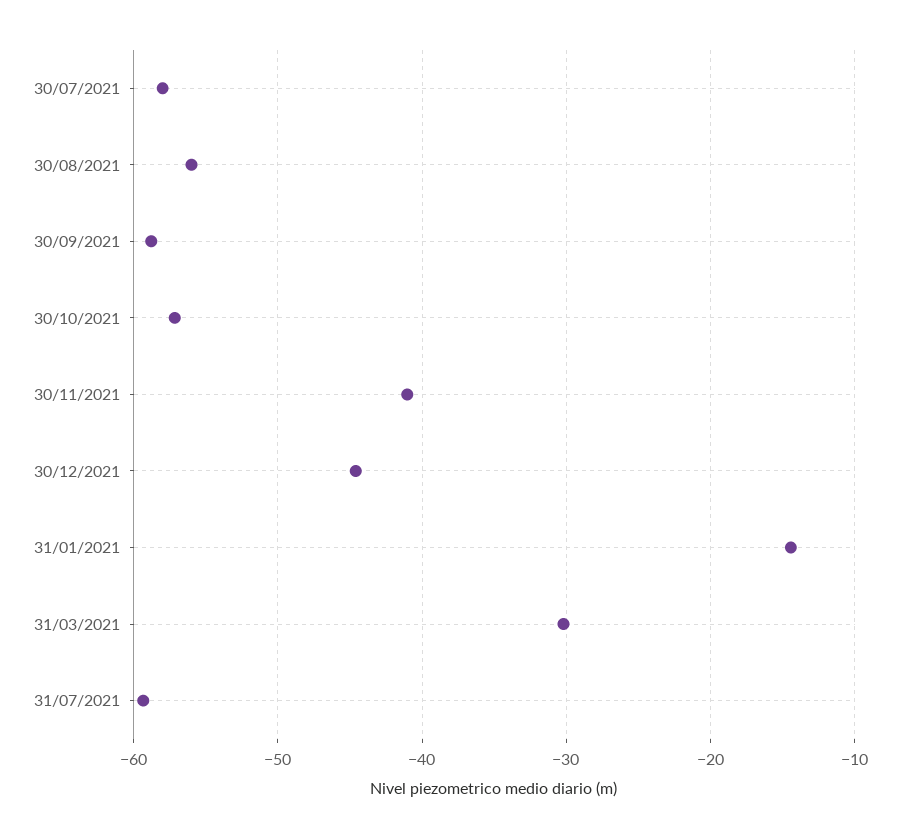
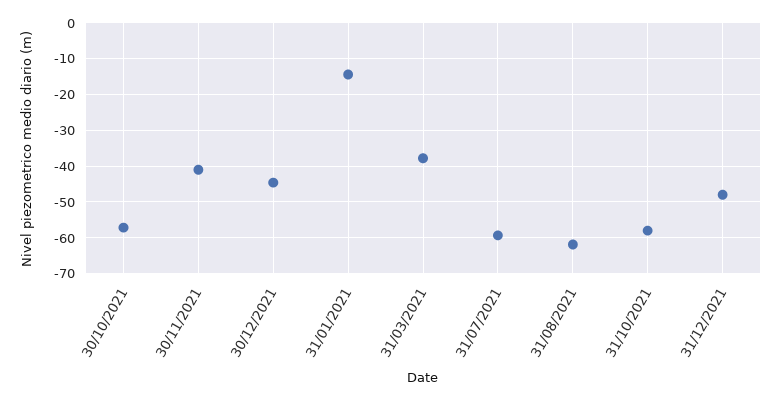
30/07/2021: -58 -> none
30/08/2021: -56 -> none
30/09/2021: -59 -> none
31/03/2021: -30 -> -38
31/08/2021: none -> -62
31/10/2021: none -> -58
31/12/2021: none -> -48

